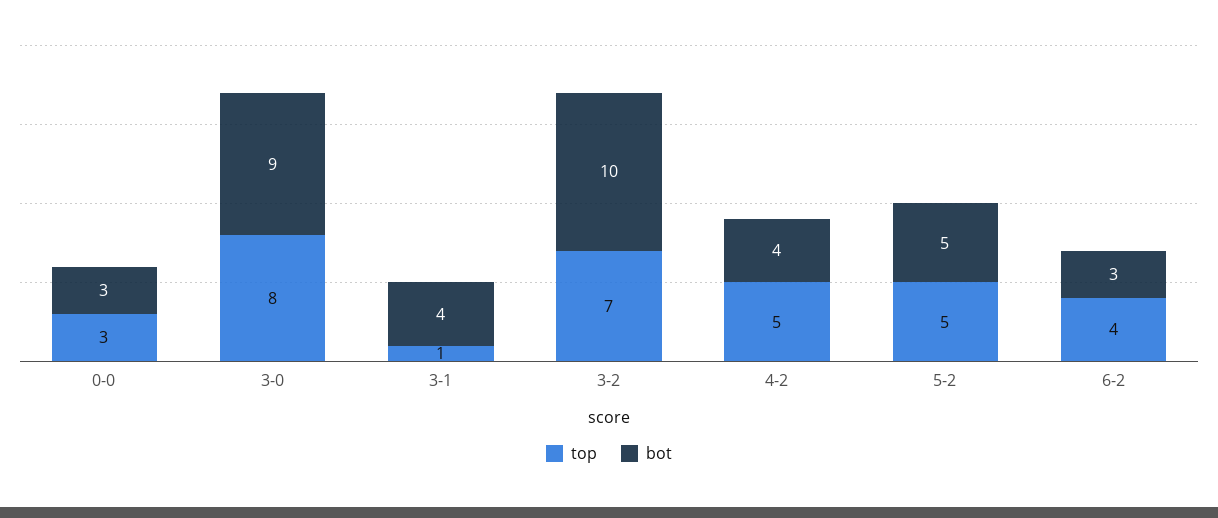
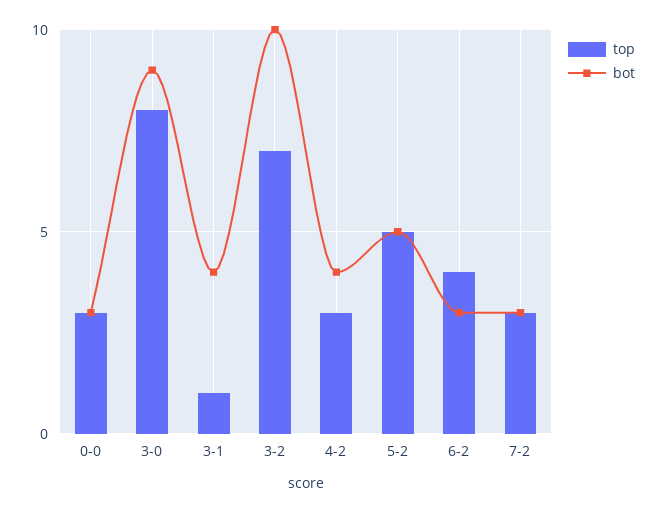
top, 4-2: 5 -> 3
top, 7-2: none -> 3
bot, 7-2: none -> 3

